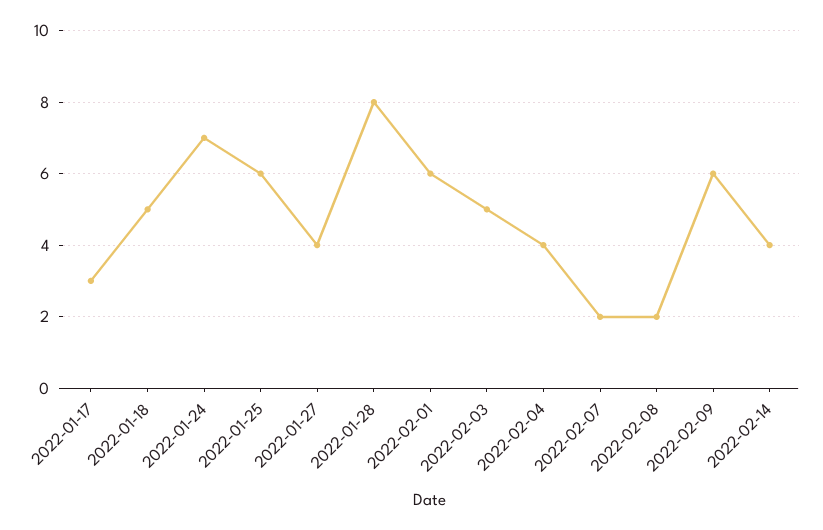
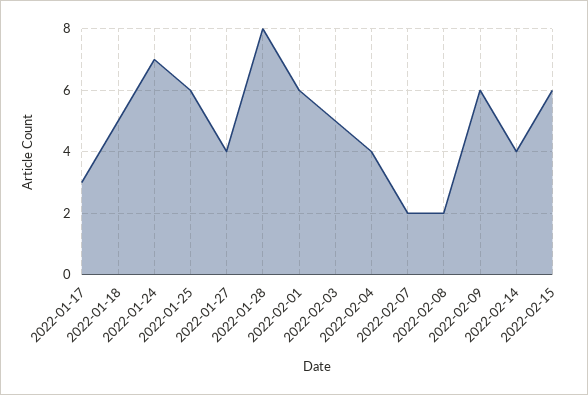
2022-02-15: none -> 6

